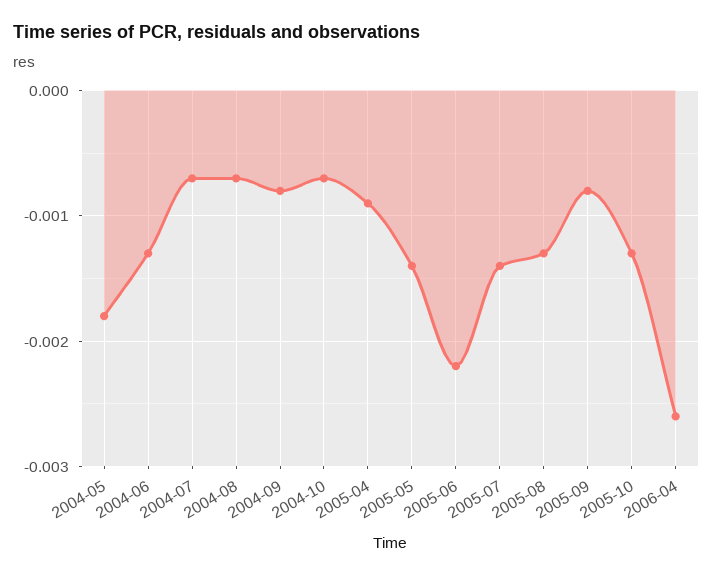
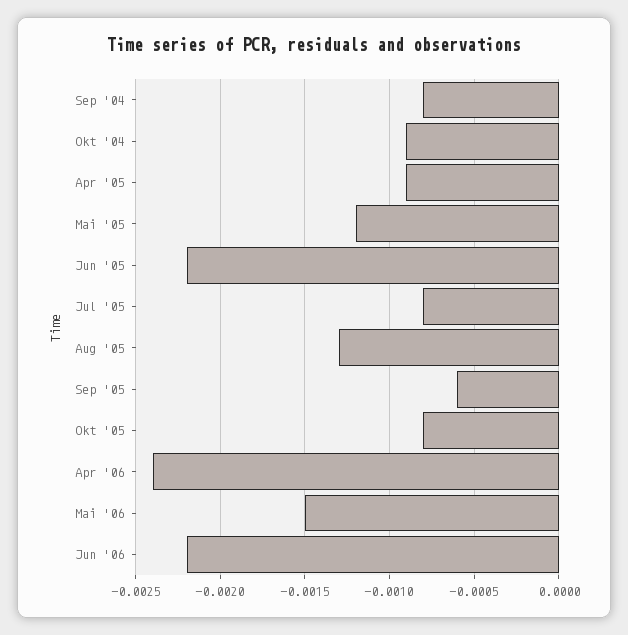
2004-05: -0.0018 -> none
2004-06: -0.0013 -> none
2004-07: -0.0007 -> none
2004-08: -0.0007 -> none
2004-10: -0.0007 -> -0.0009
2005-05: -0.0014 -> -0.0012
2005-07: -0.0014 -> -0.0008
2005-09: -0.0008 -> -0.0006
2005-10: -0.0013 -> -0.0008
2006-04: -0.0026 -> -0.0024
Mai '06: none -> -0.0015
Jun '06: none -> -0.0022

